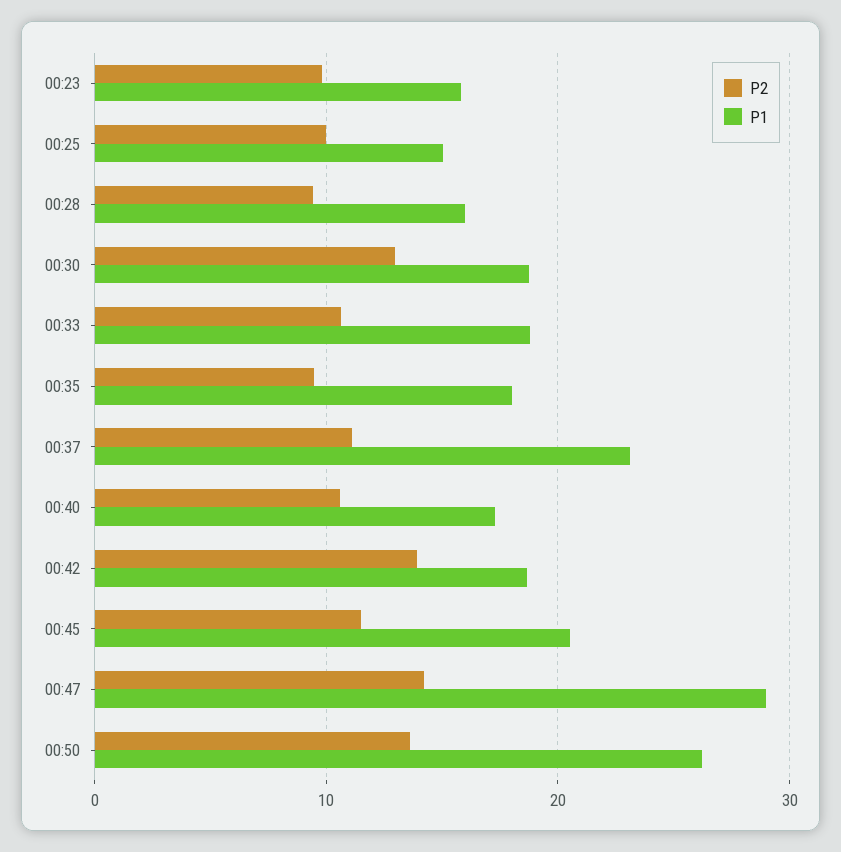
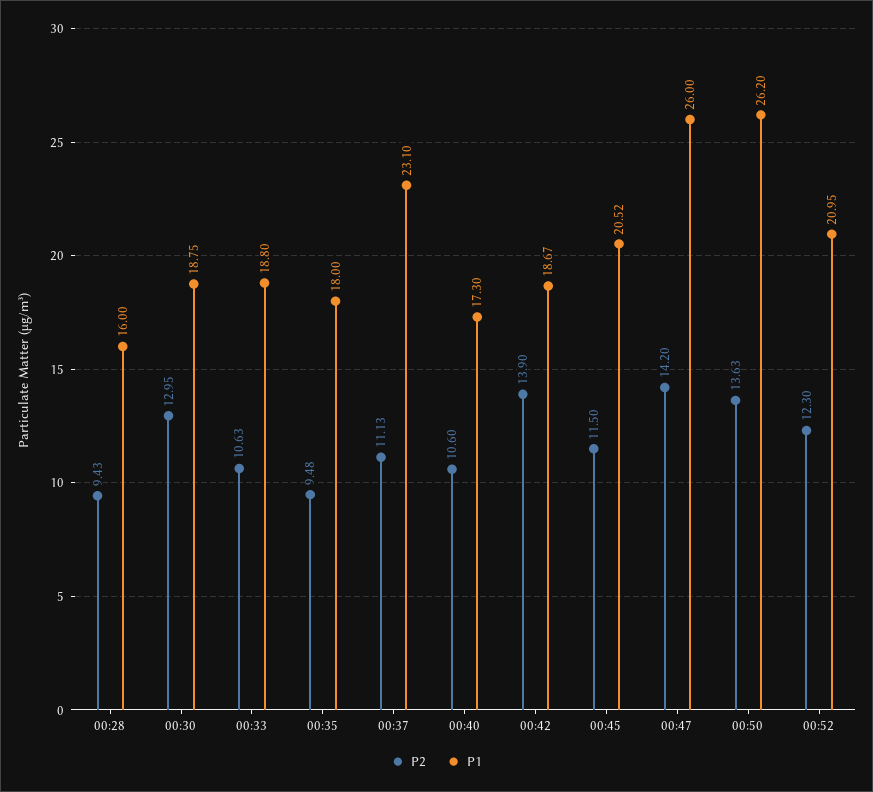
P2, 00:23: 10 -> none
P1, 00:23: 16 -> none
P2, 00:25: 10 -> none
P1, 00:25: 15 -> none
P1, 00:47: 29 -> 26
P2, 00:52: none -> 12.3
P1, 00:52: none -> 20.95

